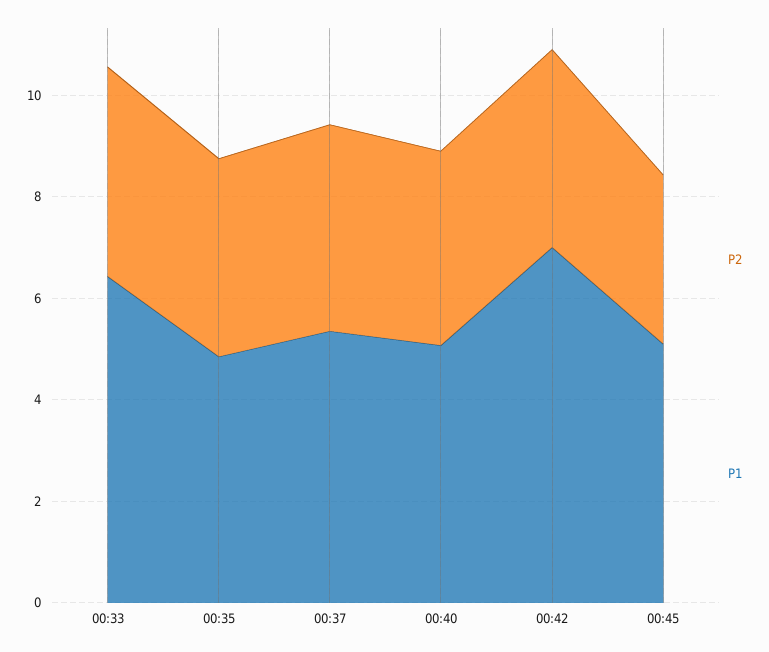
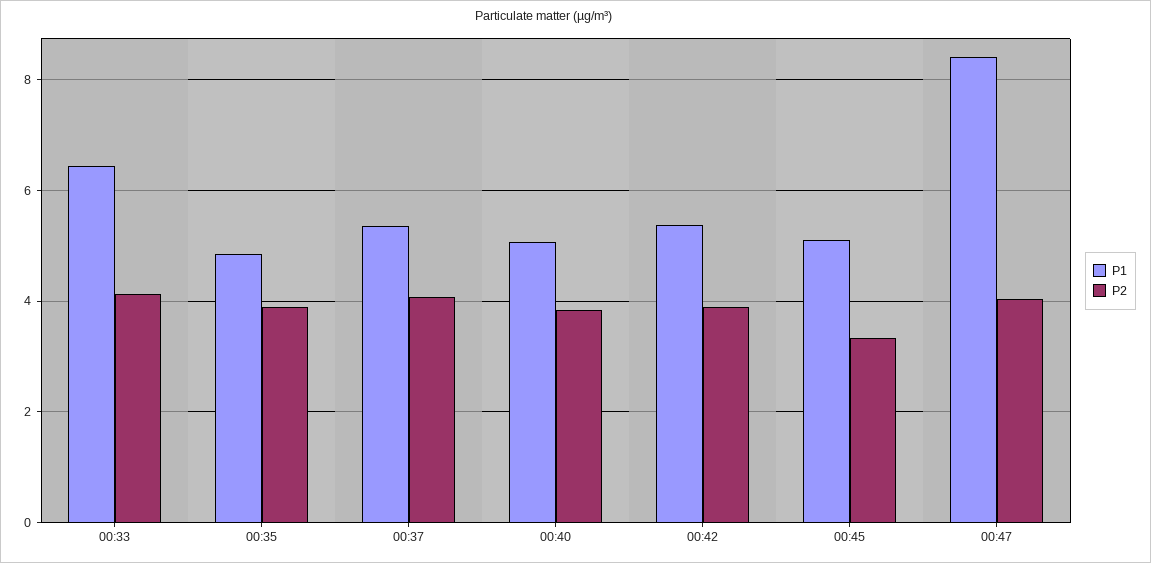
P1, 00:42: 7 -> 5.4
P1, 00:47: none -> 8.4
P2, 00:47: none -> 4

